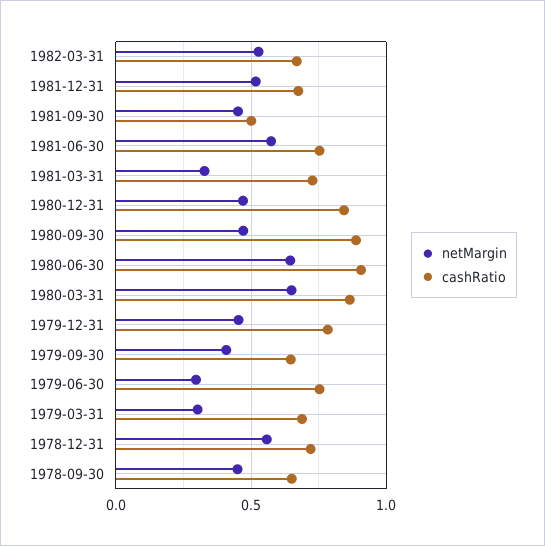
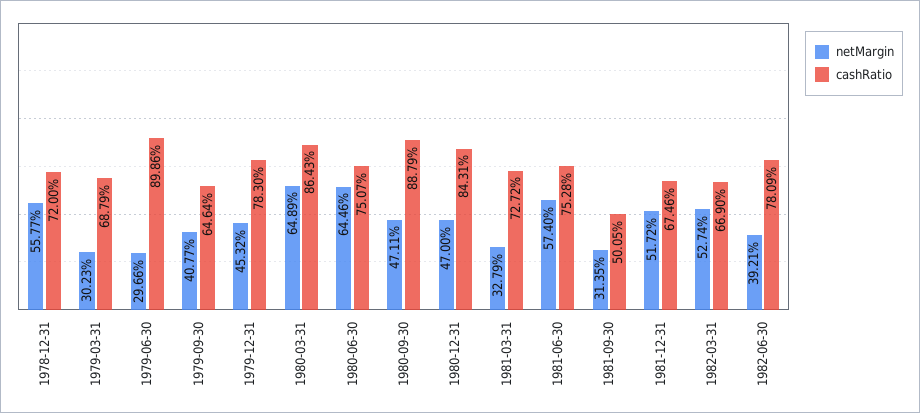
netMargin, 1981-09-30: 0.45 -> 0.3135
cashRatio, 1980-06-30: 0.9 -> 0.7507
cashRatio, 1979-06-30: 0.75 -> 0.8986
netMargin, 1978-09-30: 0.45 -> none
cashRatio, 1978-09-30: 0.65 -> none
netMargin, 1982-06-30: none -> 0.3921
cashRatio, 1982-06-30: none -> 0.7809

